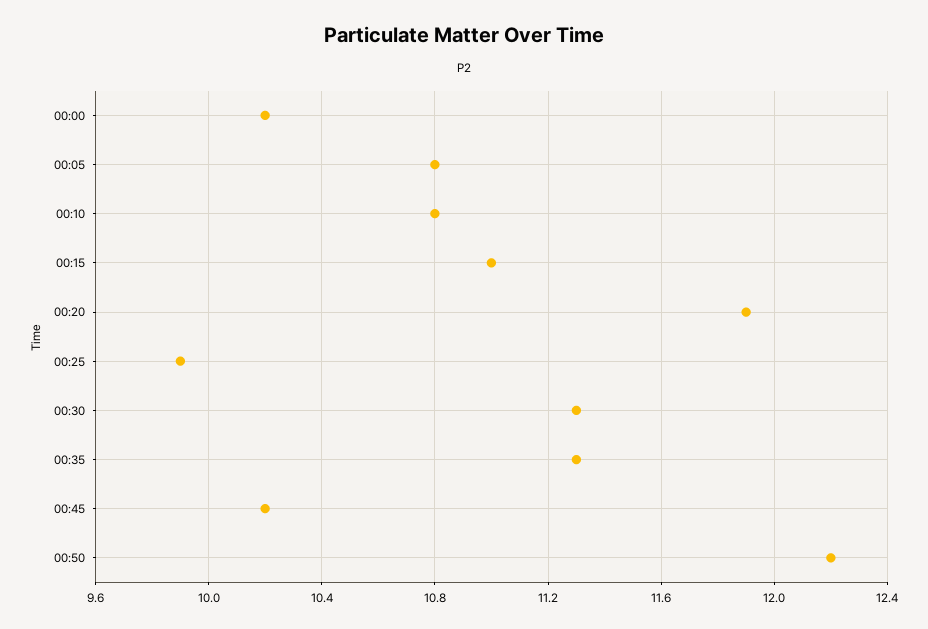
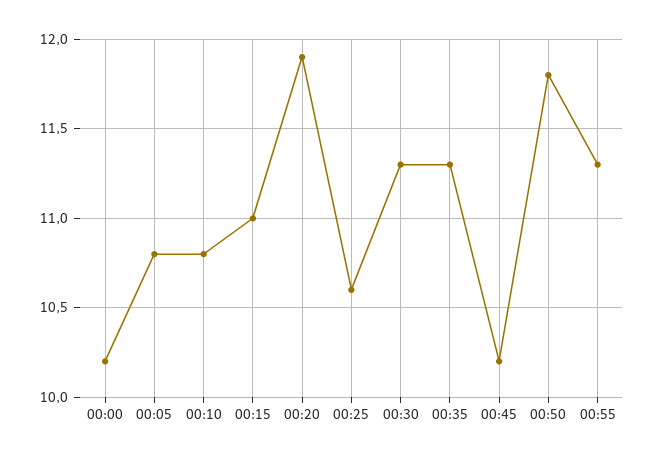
00:25: 9.9 -> 10.6
00:50: 12.2 -> 11.8
00:55: none -> 11.3

